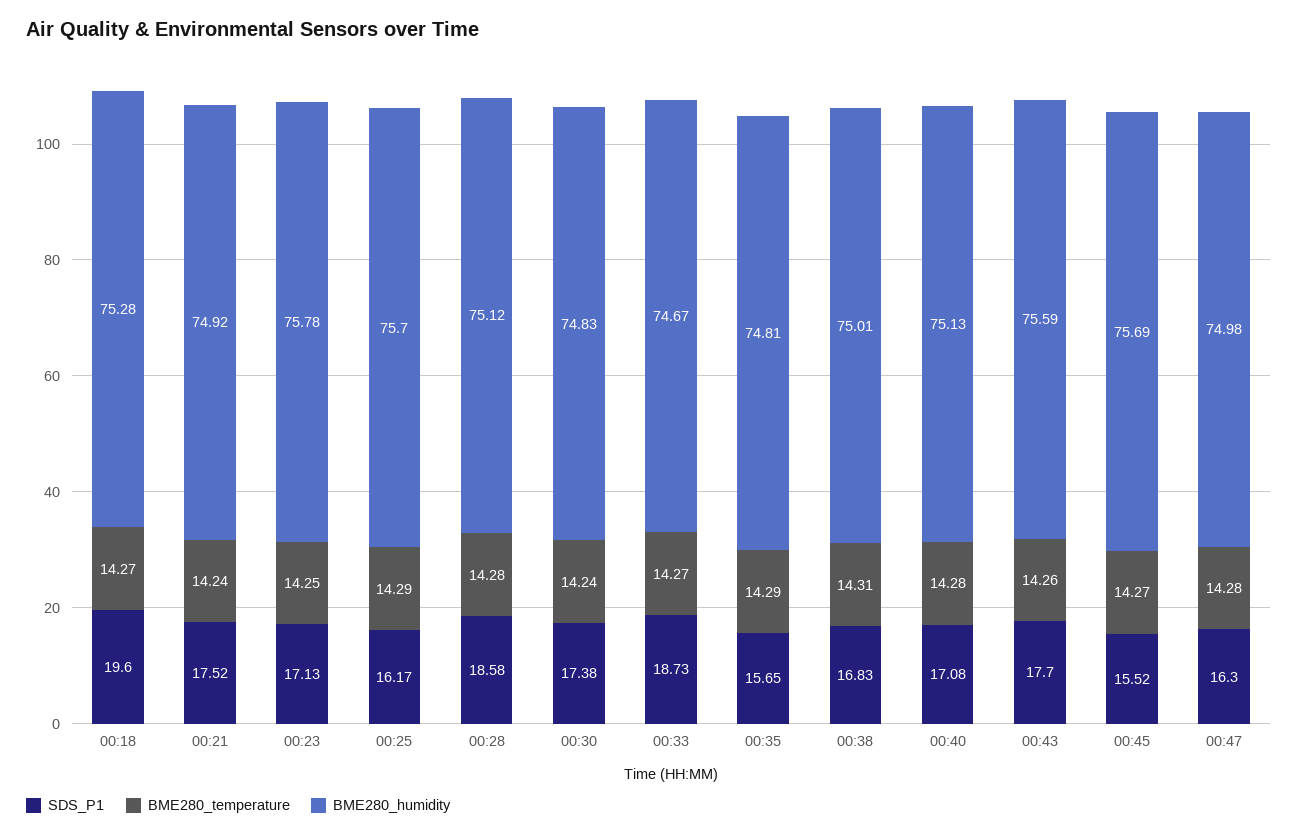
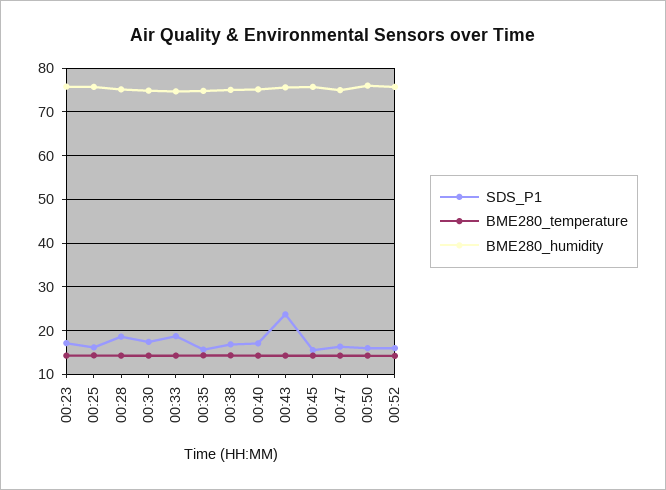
SDS_P1, 00:18: 19.6 -> none
BME280_temperature, 00:18: 14.27 -> none
BME280_humidity, 00:18: 75.28 -> none
SDS_P1, 00:21: 17.52 -> none
BME280_temperature, 00:21: 14.24 -> none
BME280_humidity, 00:21: 74.92 -> none
SDS_P1, 00:43: 17.7 -> 24
SDS_P1, 00:50: none -> 16
BME280_temperature, 00:50: none -> 14
BME280_humidity, 00:50: none -> 76
SDS_P1, 00:52: none -> 16
BME280_temperature, 00:52: none -> 14
BME280_humidity, 00:52: none -> 76

